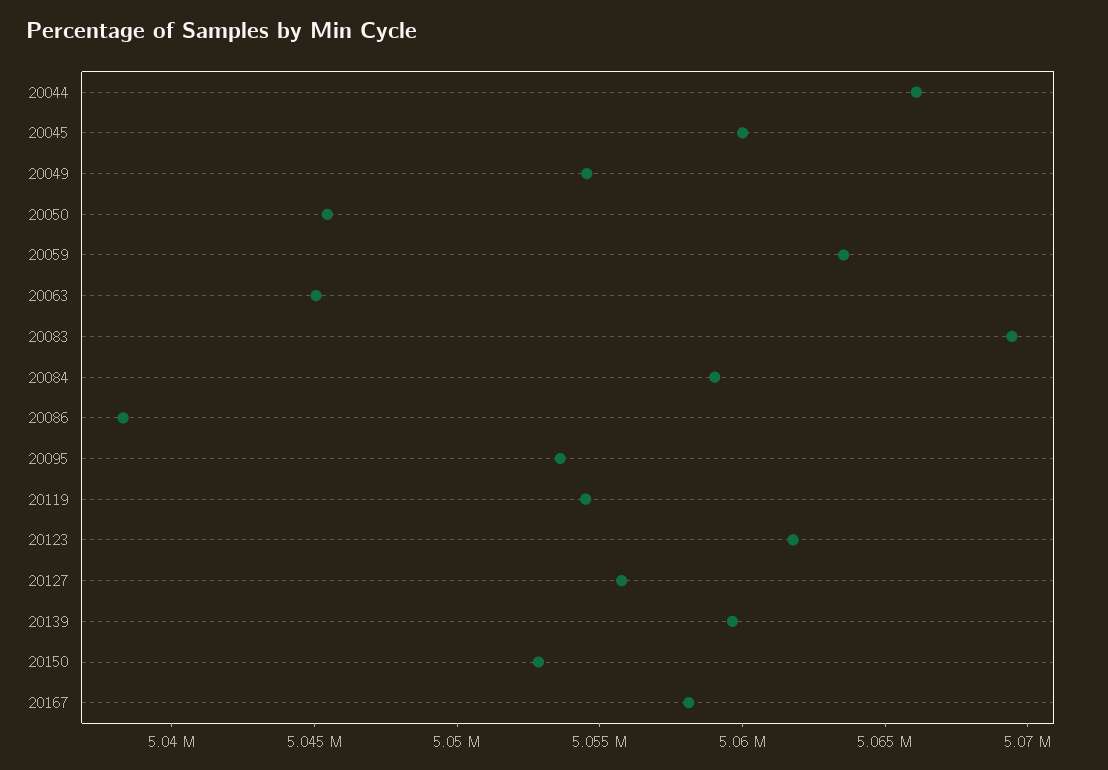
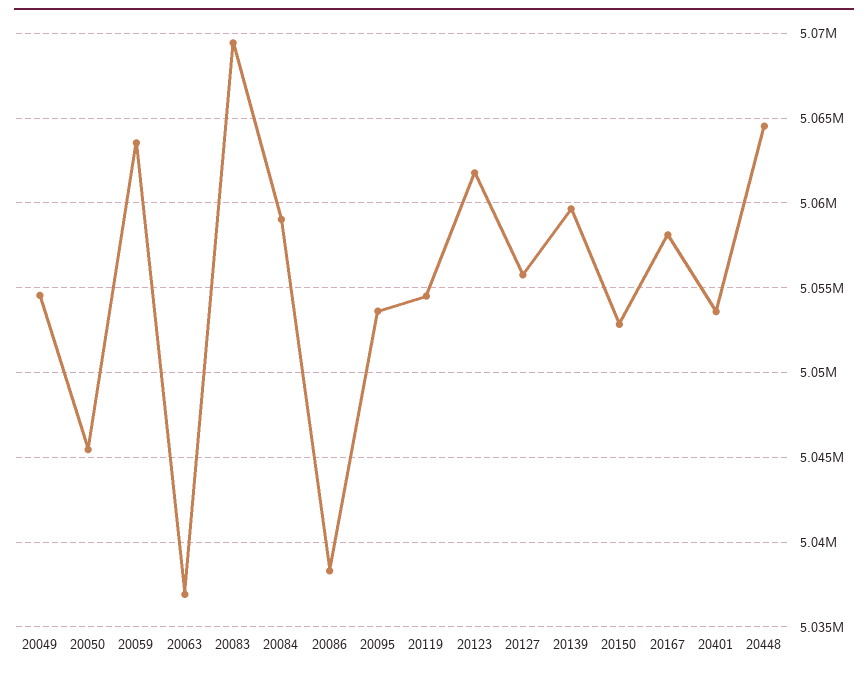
20044: 5066000 -> none
20045: 5060000 -> none
20063: 5045000 -> 5037000
20401: none -> 5053500
20448: none -> 5064500

